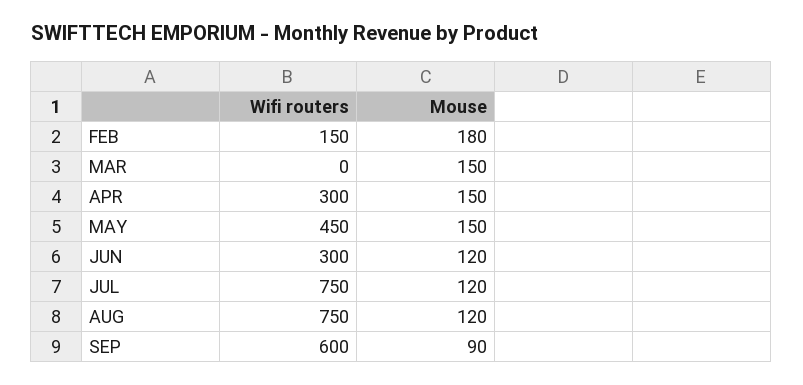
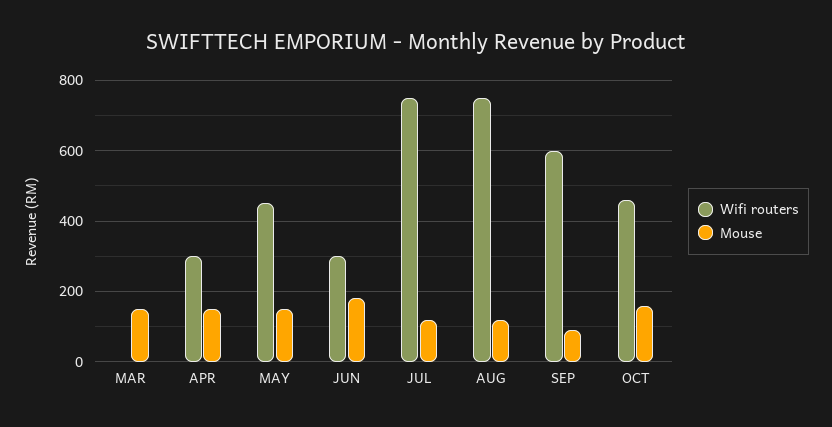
Wifi routers, FEB: 150 -> none
Mouse, FEB: 180 -> none
Mouse, JUN: 120 -> 180
Wifi routers, OCT: none -> 460
Mouse, OCT: none -> 160

